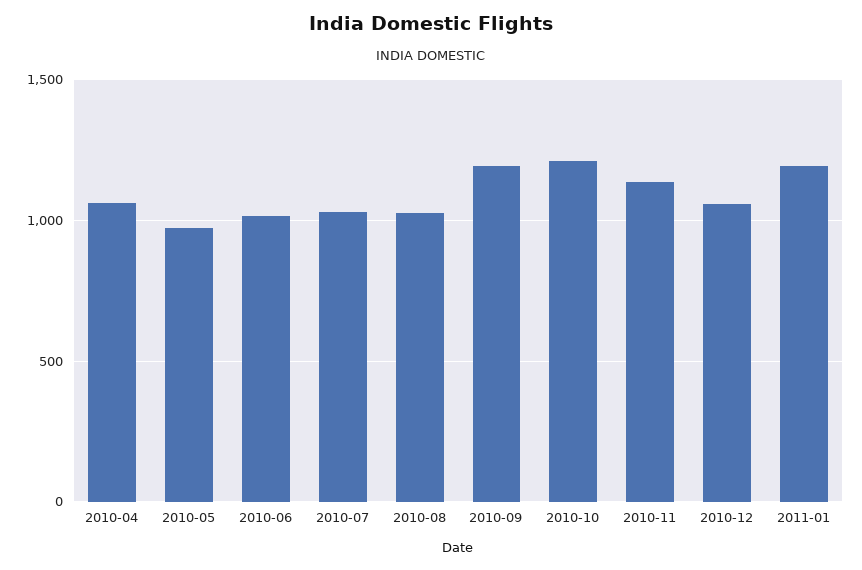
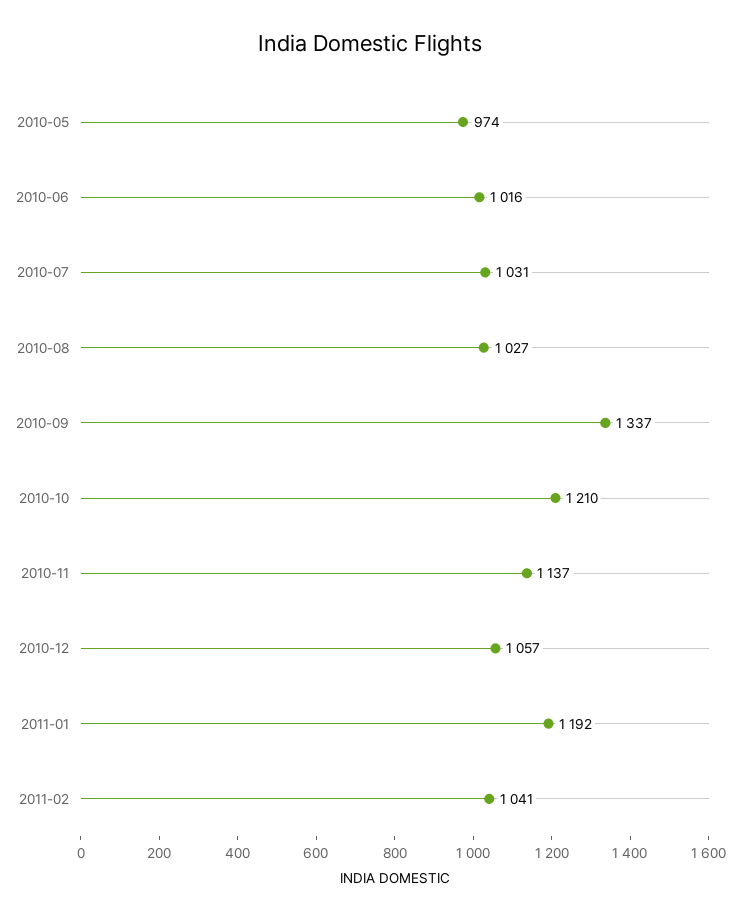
2010-04: 1050 -> none
2010-09: 1200 -> 1337
2011-02: none -> 1041

